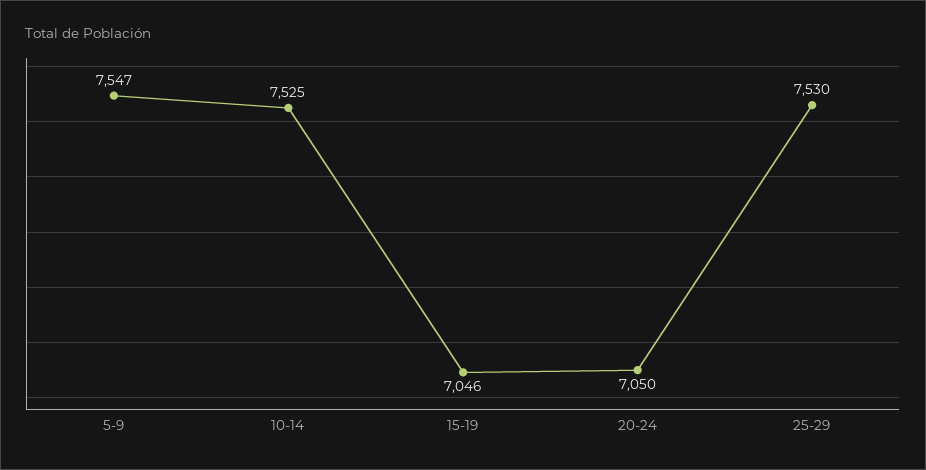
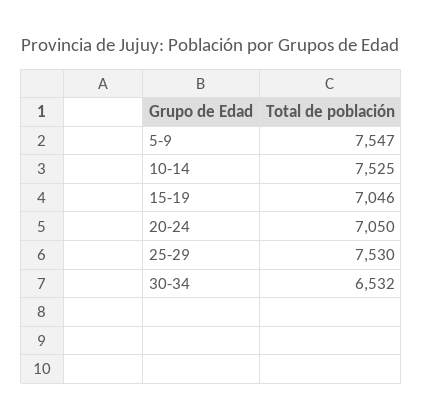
30-34: none -> 6532

